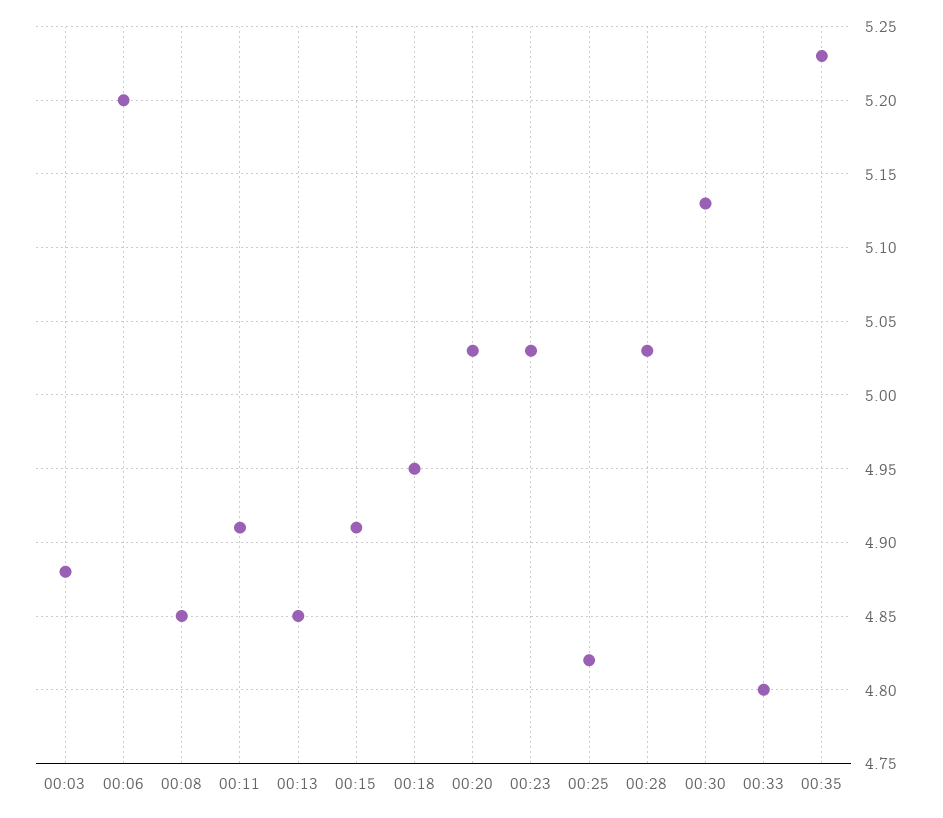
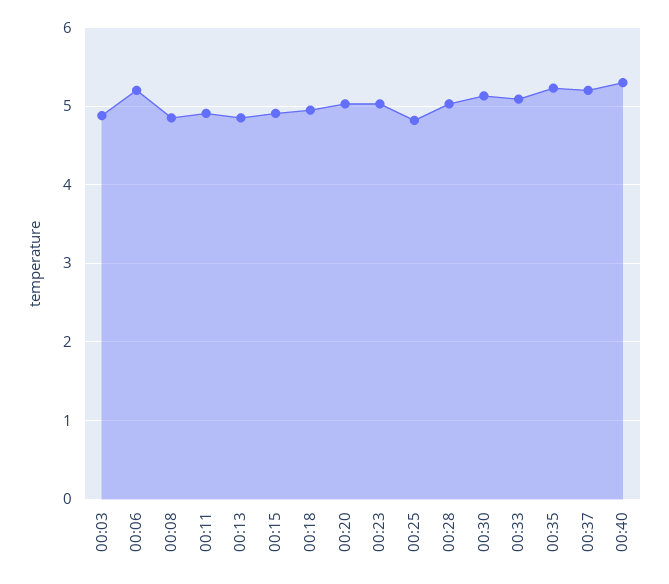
00:33: 4.8 -> 5.1
00:37: none -> 5.2
00:40: none -> 5.3

